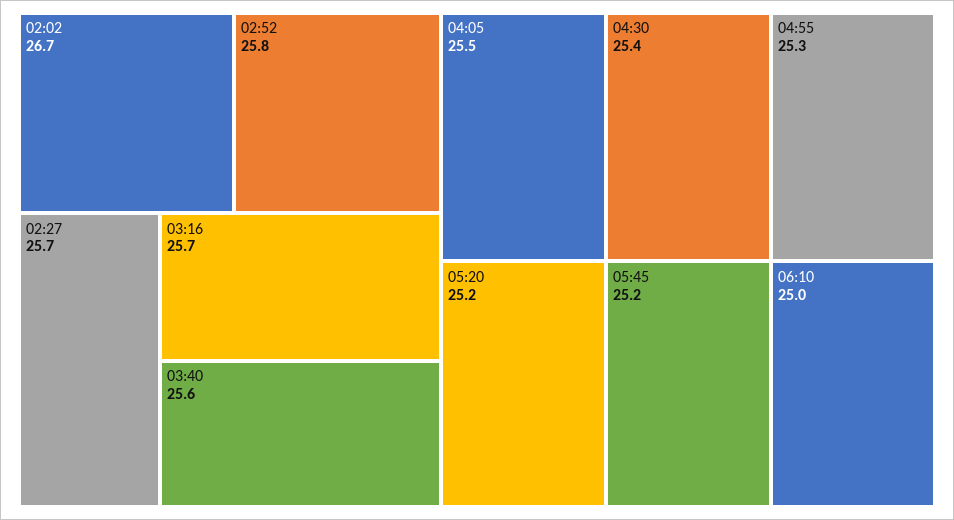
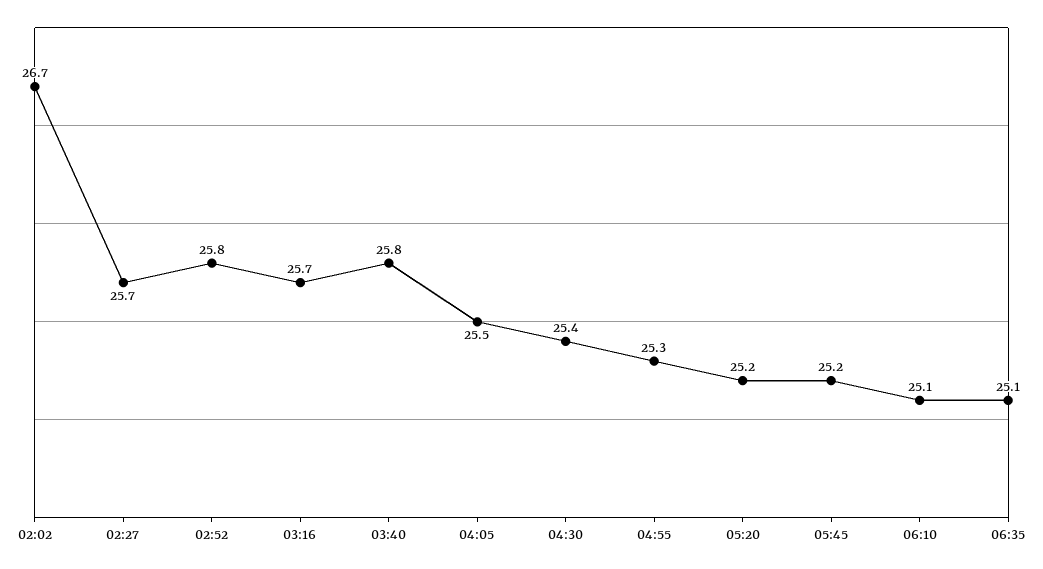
03:40: 25.6 -> 25.8
06:10: 25 -> 25.1
06:35: none -> 25.1

